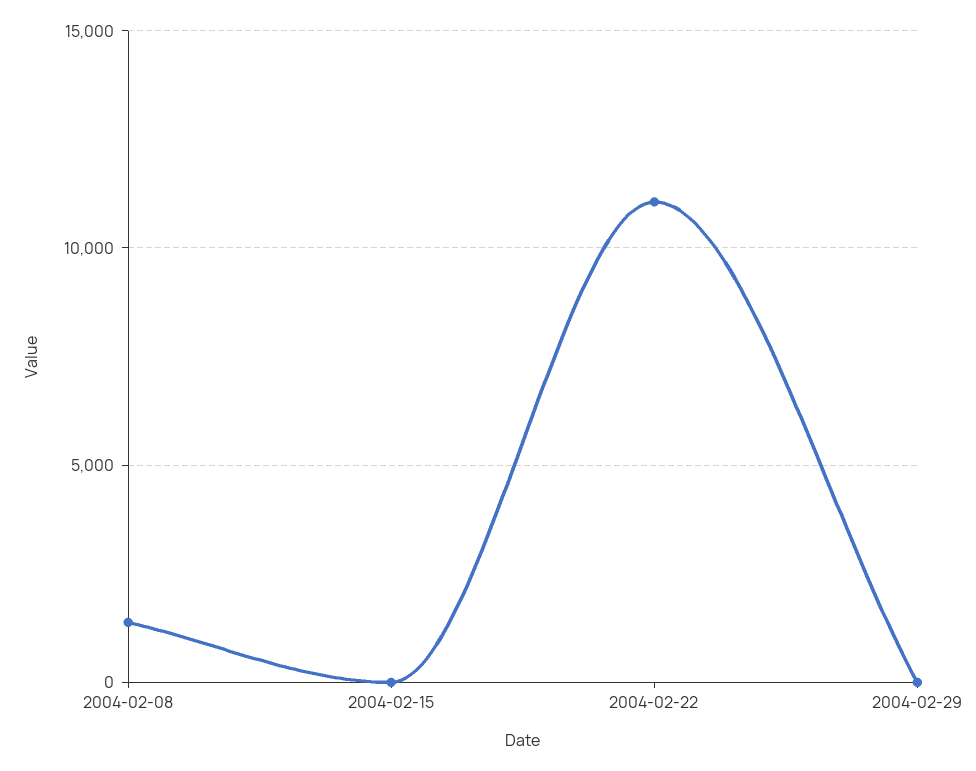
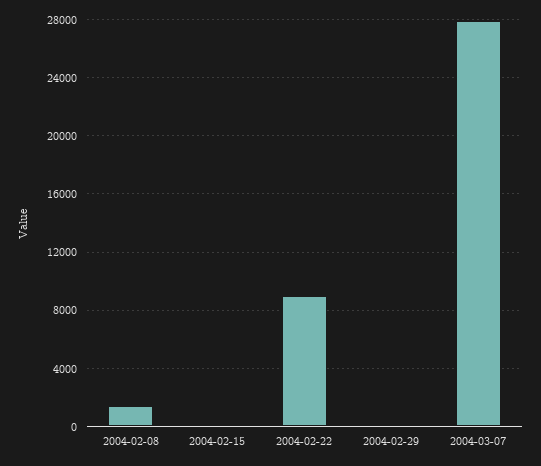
2004-02-22: 11000 -> 9000
2004-03-07: none -> 28000

